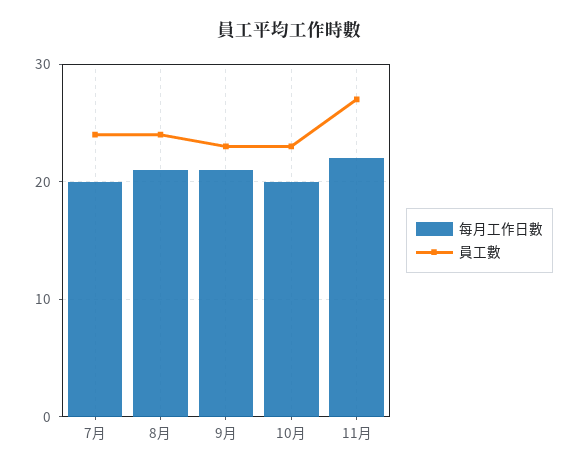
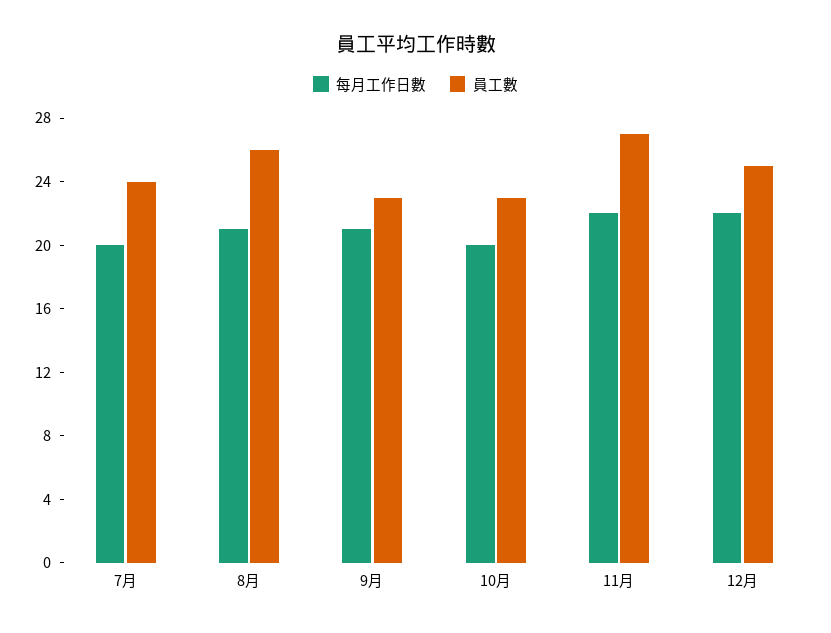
員工數, 8月: 24 -> 26
每月工作日數, 12月: none -> 22
員工數, 12月: none -> 25

